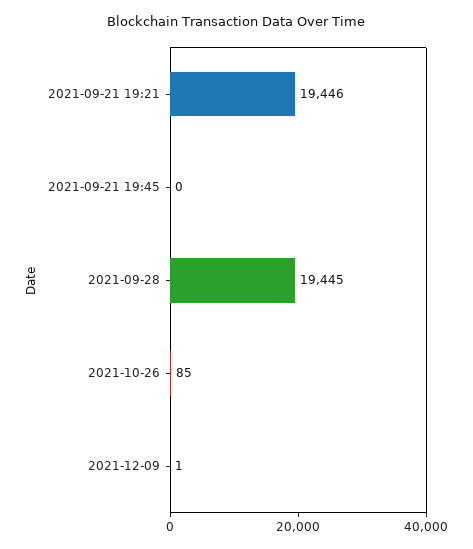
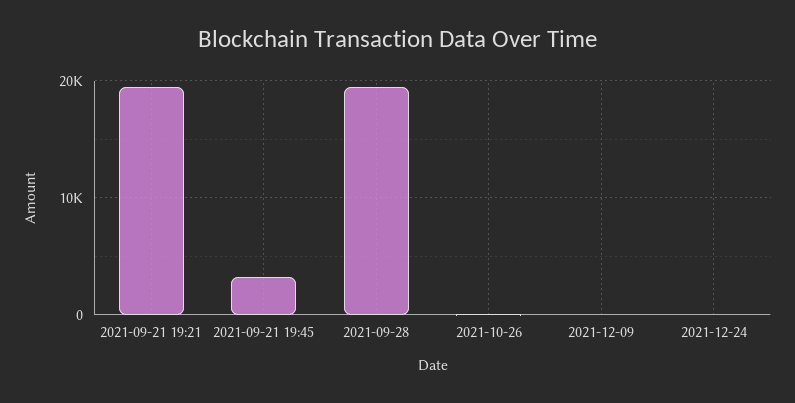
2021-09-21 19:45: 0 -> 3000
2021-12-24: none -> 0

